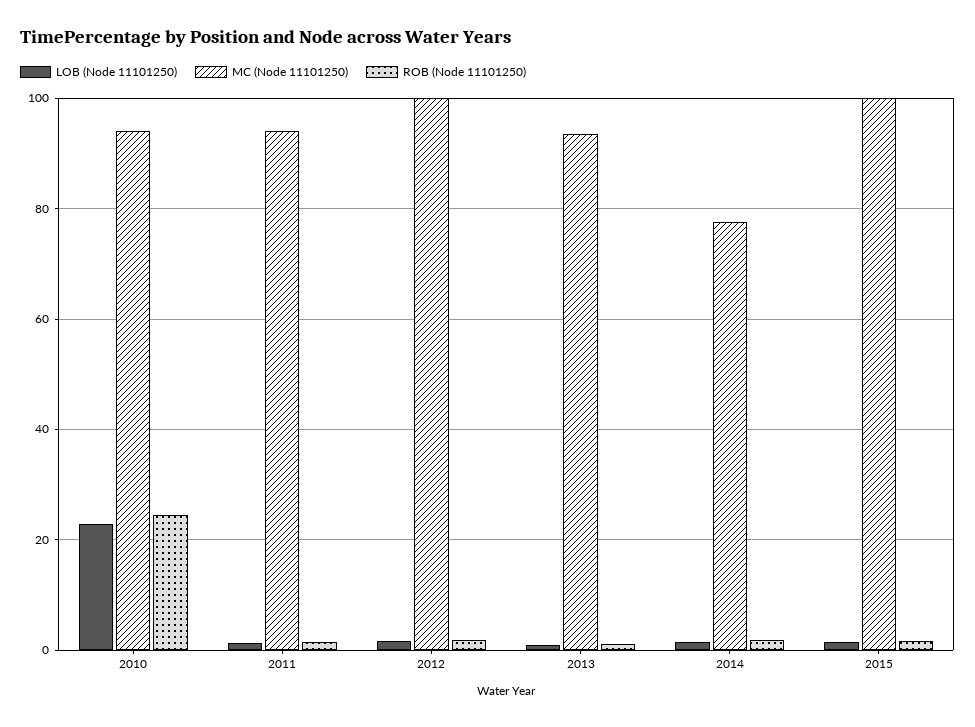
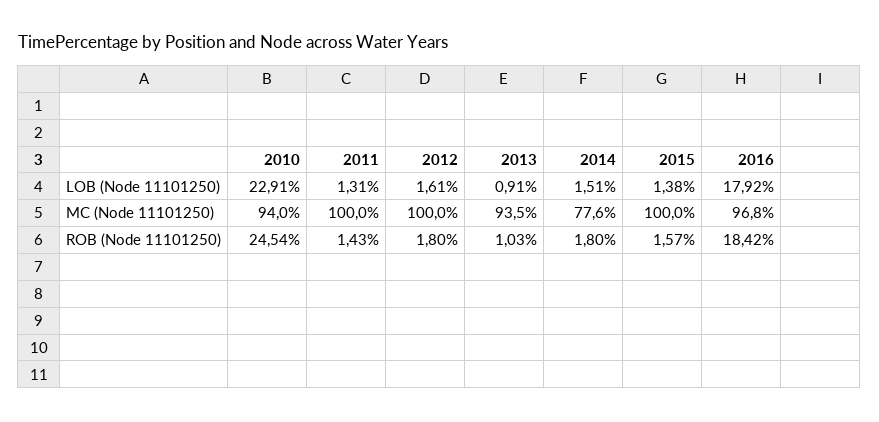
MC (Node 11101250), 2011: 94 -> 100
LOB (Node 11101250), 2016: none -> 17.92
MC (Node 11101250), 2016: none -> 96.8
ROB (Node 11101250), 2016: none -> 18.42

